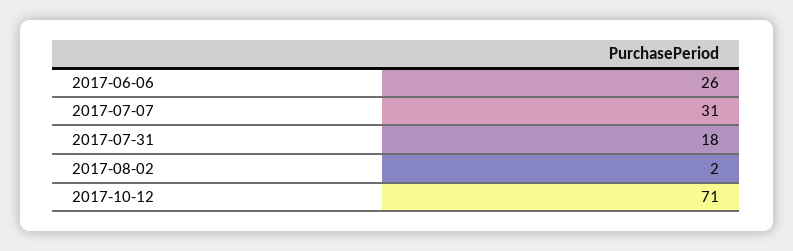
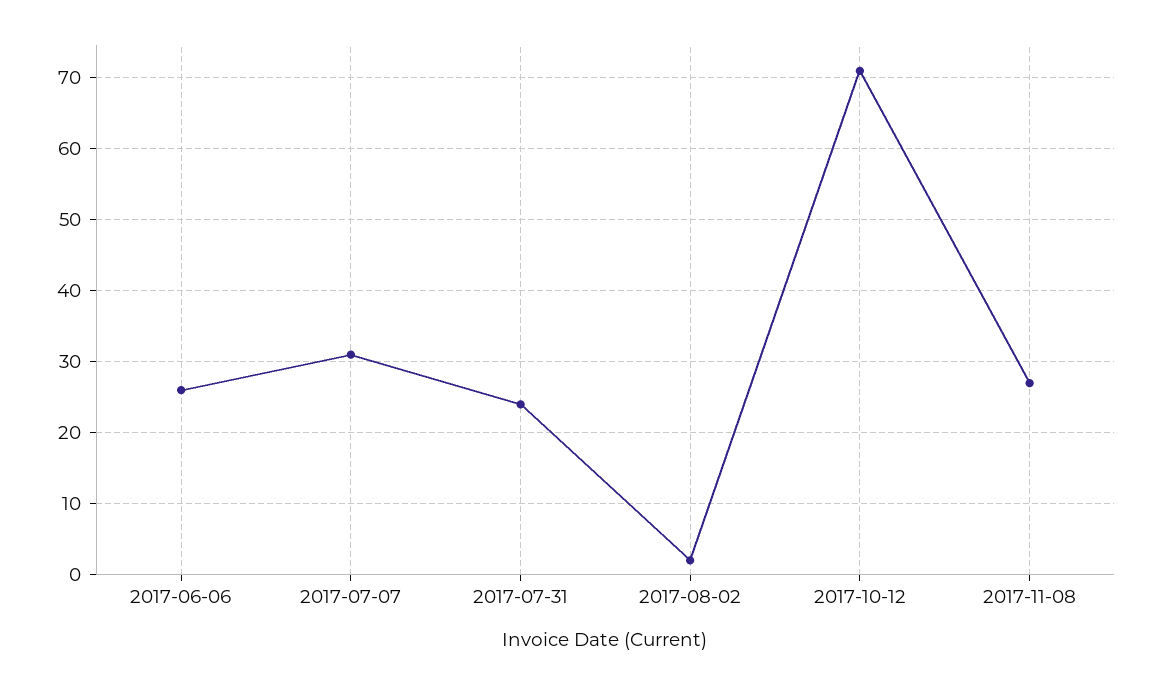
2017-07-31: 18 -> 24
2017-11-08: none -> 27

